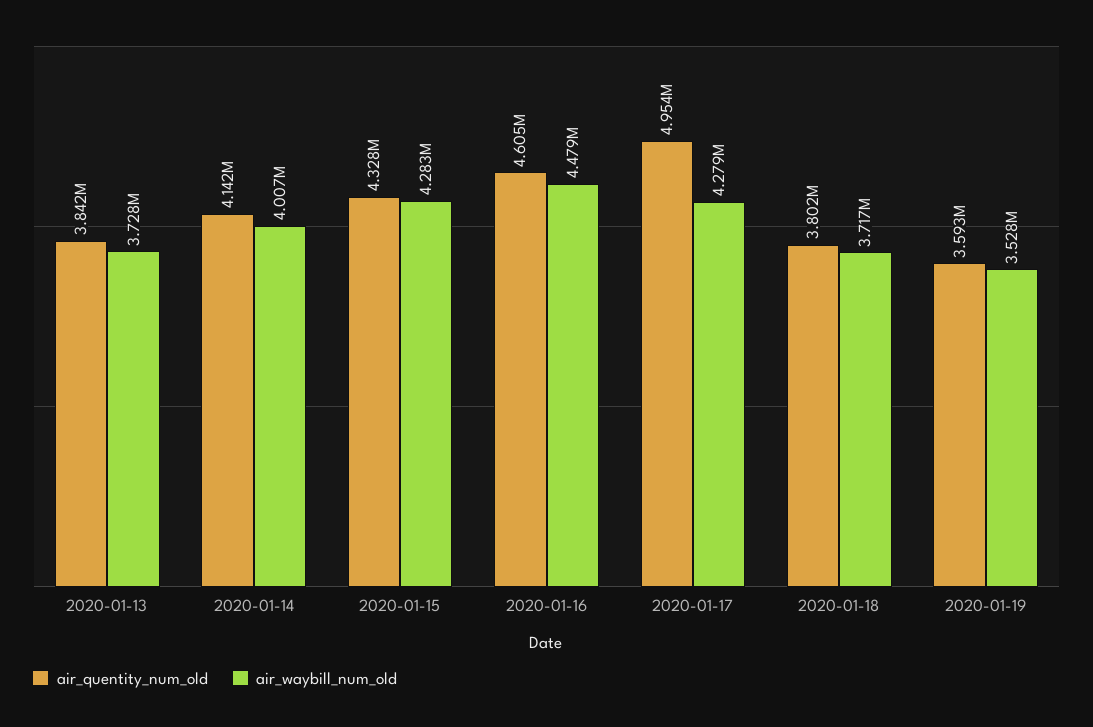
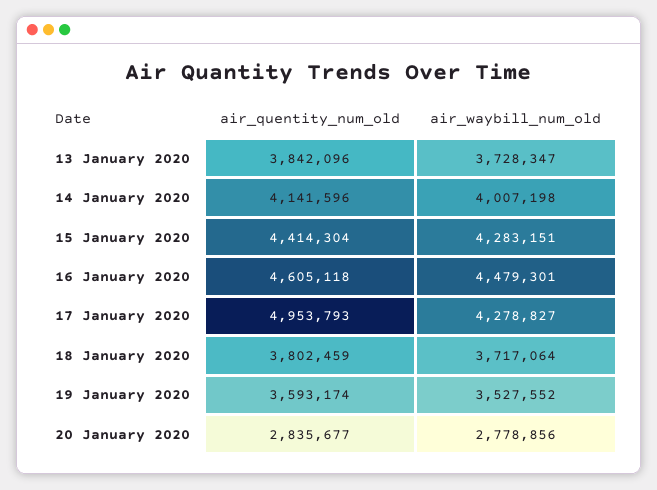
air_quentity_num_old, 2020-01-15: 4328000 -> 4414304
air_quentity_num_old, 20 January 2020: none -> 2835677
air_waybill_num_old, 20 January 2020: none -> 2778856

